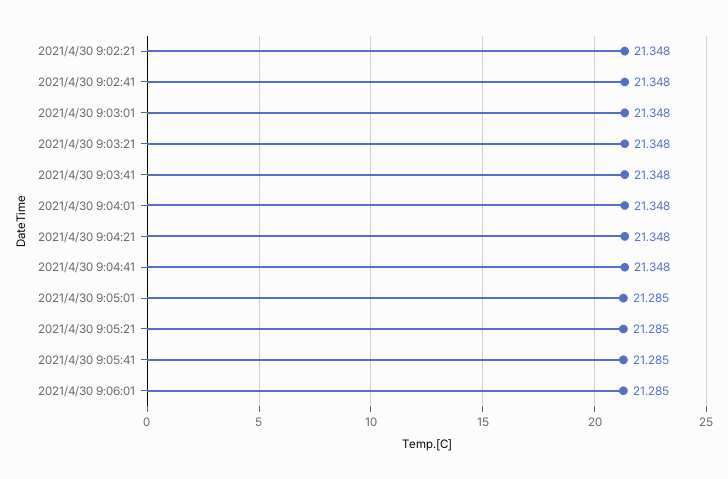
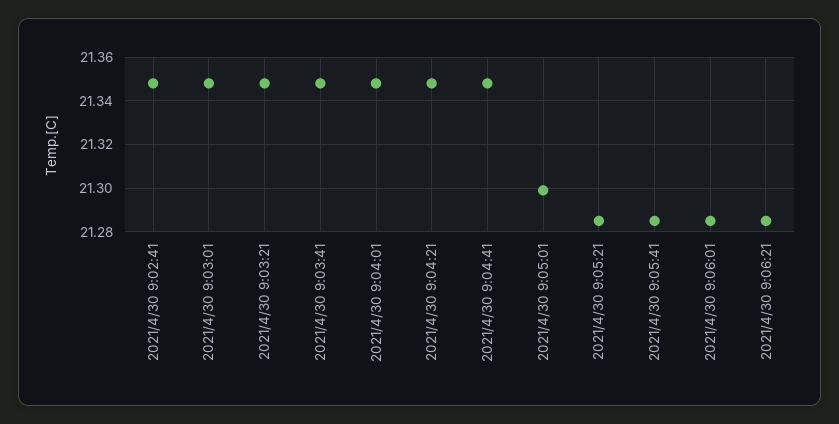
2021/4/30 9:02:21: 21.348 -> none
2021/4/30 9:05:01: 21.285 -> 21.3
2021/4/30 9:06:21: none -> 21.285

